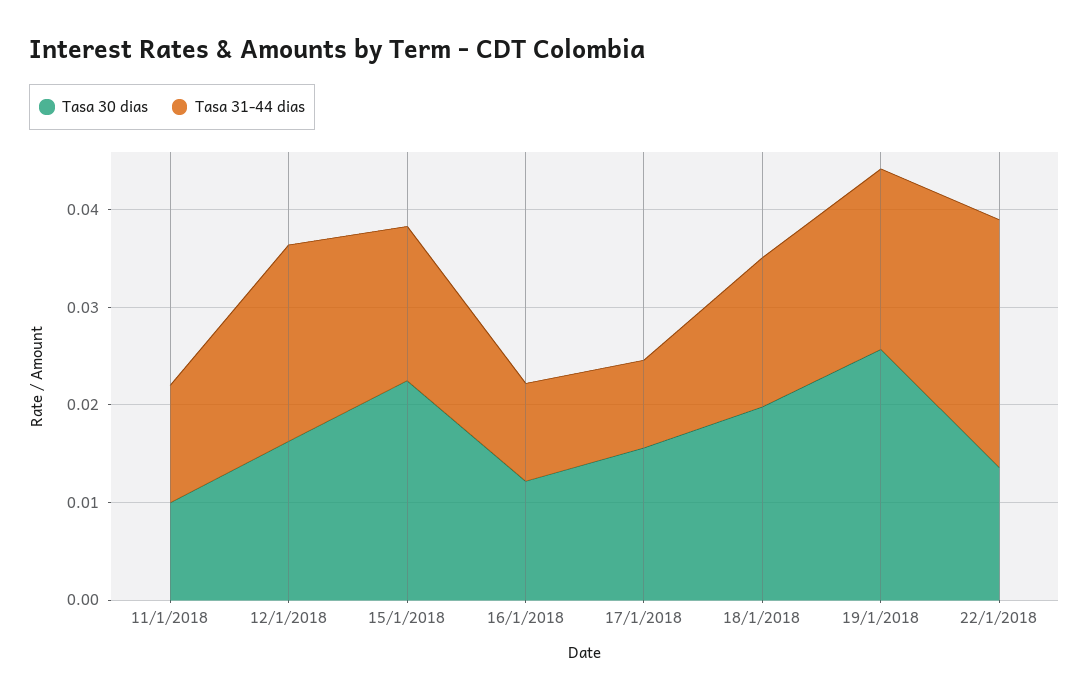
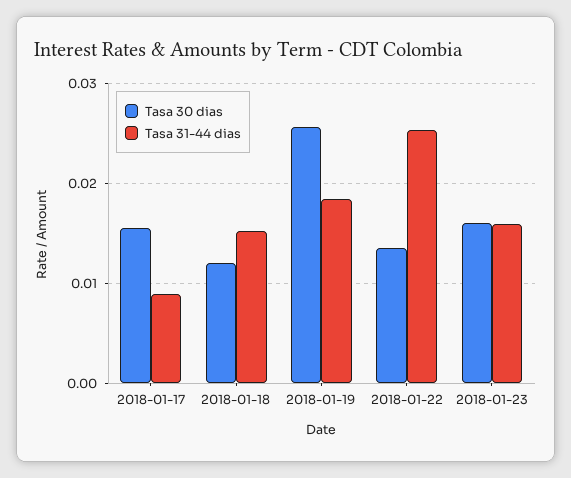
Tasa 30 dias, 11/1/2018: 0.01 -> none
Tasa 31-44 dias, 11/1/2018: 0.012 -> none
Tasa 30 dias, 12/1/2018: 0.016 -> none
Tasa 31-44 dias, 12/1/2018: 0.02 -> none
Tasa 30 dias, 15/1/2018: 0.022 -> none
Tasa 31-44 dias, 15/1/2018: 0.016 -> none
Tasa 30 dias, 16/1/2018: 0.012 -> none
Tasa 31-44 dias, 16/1/2018: 0.01 -> none
Tasa 30 dias, 18/1/2018: 0.02 -> 0.012
Tasa 30 dias, 2018-01-23: none -> 0.016
Tasa 31-44 dias, 2018-01-23: none -> 0.016

